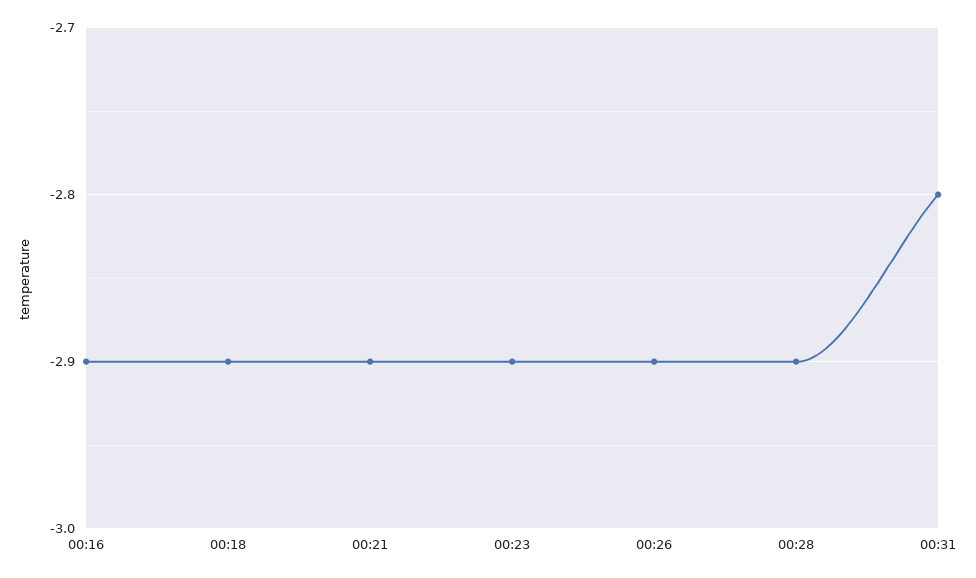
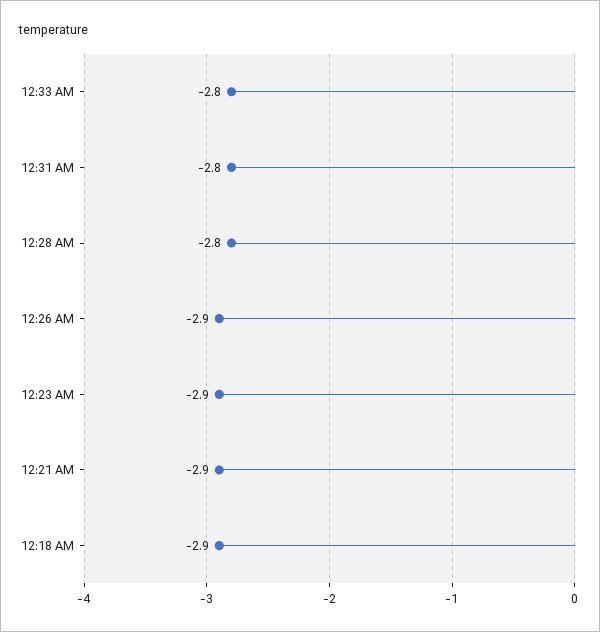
00:16: -2.9 -> none
00:28: -2.9 -> -2.8
12:33 AM: none -> -2.8

